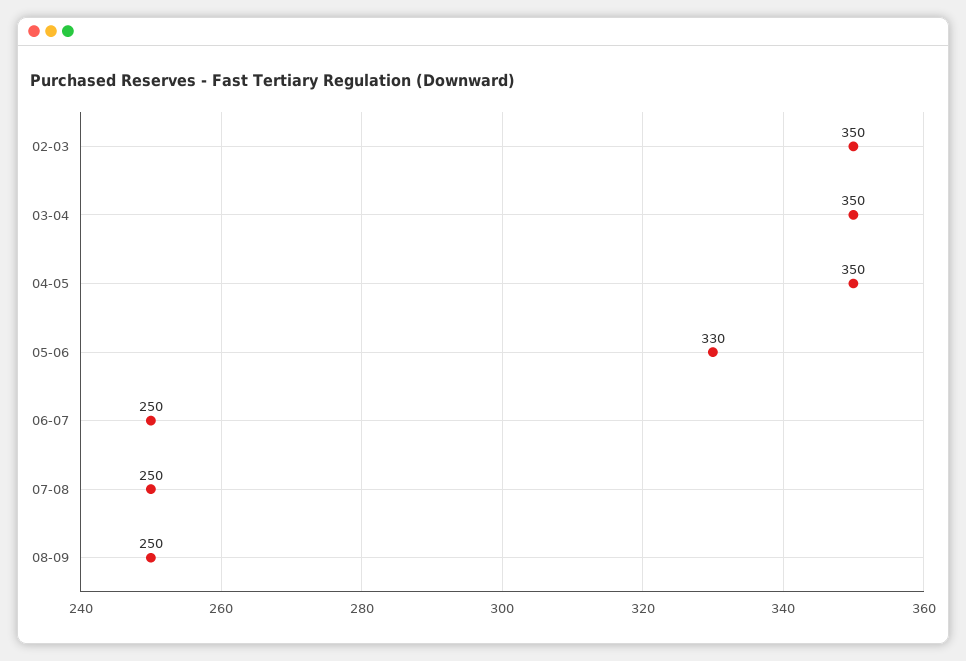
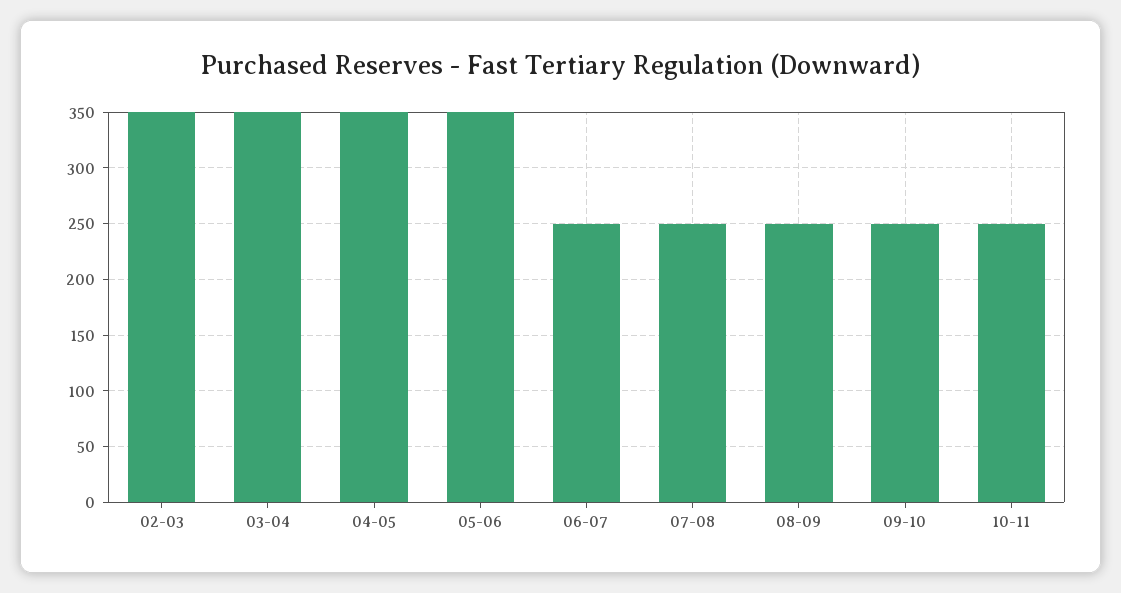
05-06: 330 -> 350
09-10: none -> 250
10-11: none -> 250

